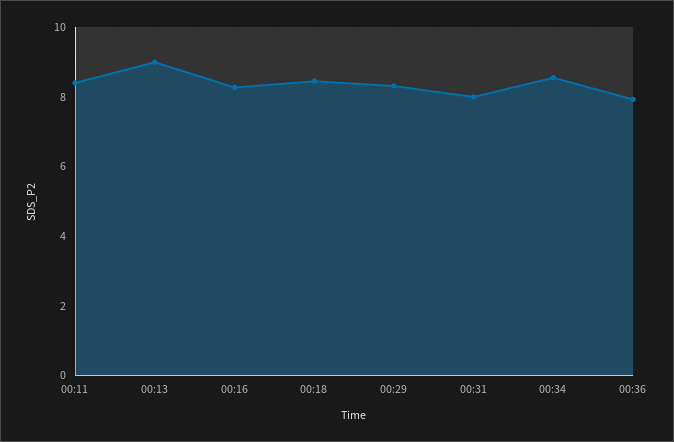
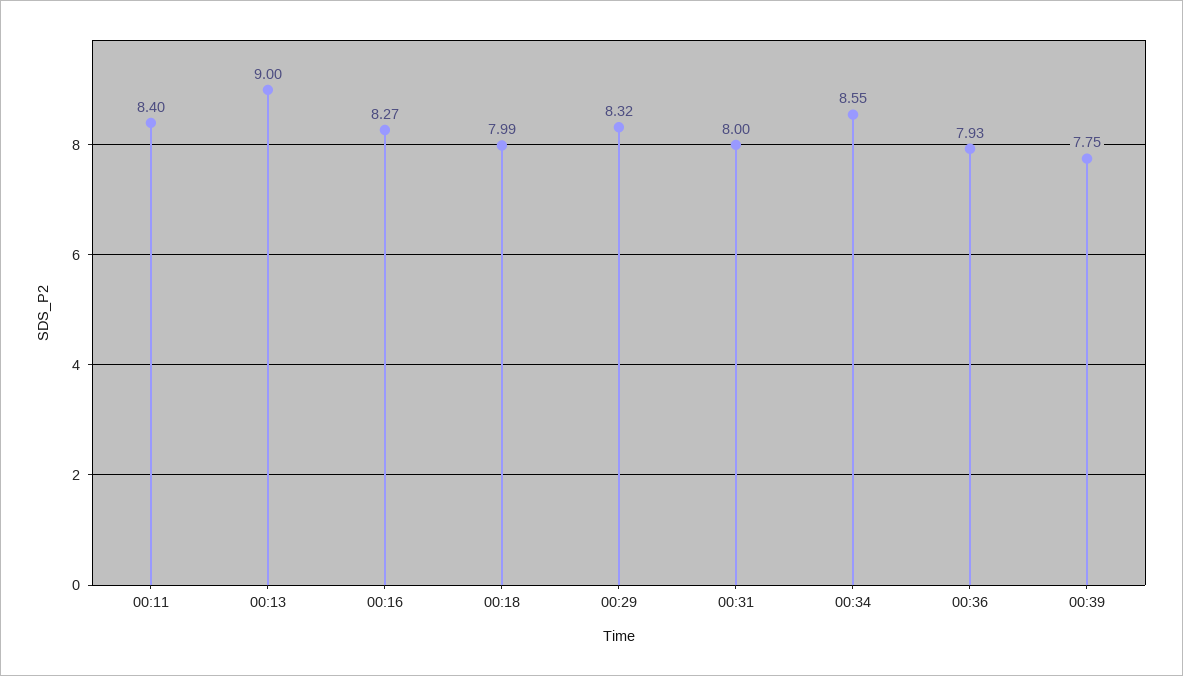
00:18: 8.4 -> 7.99
00:39: none -> 7.75

